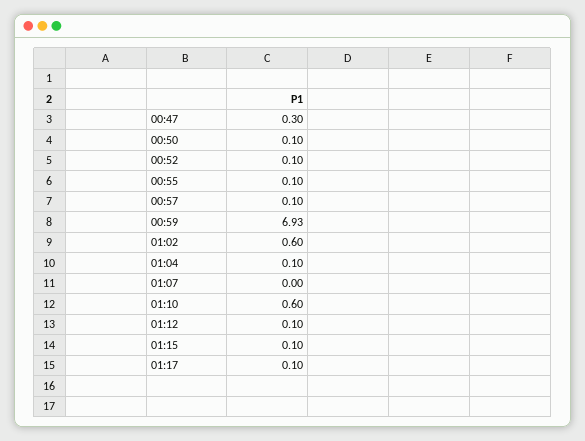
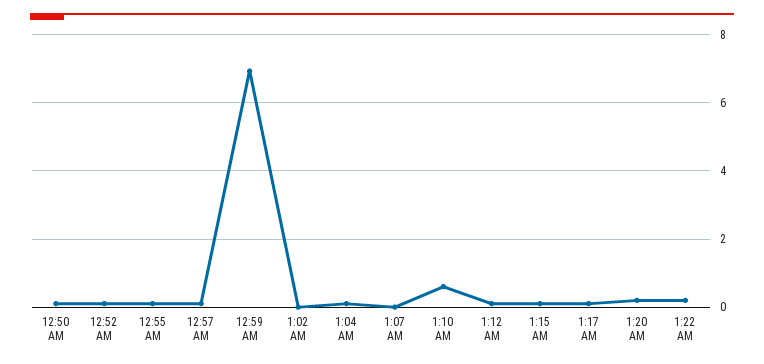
00:47: 0.3 -> none
01:02: 0.6 -> 0
1:20 AM: none -> 0.2
1:22 AM: none -> 0.2

